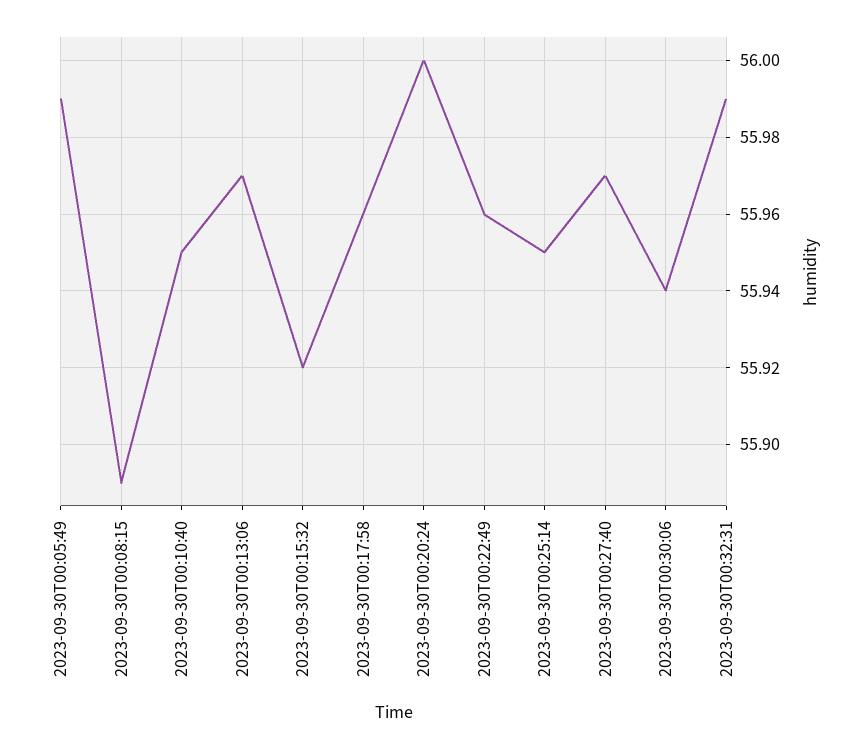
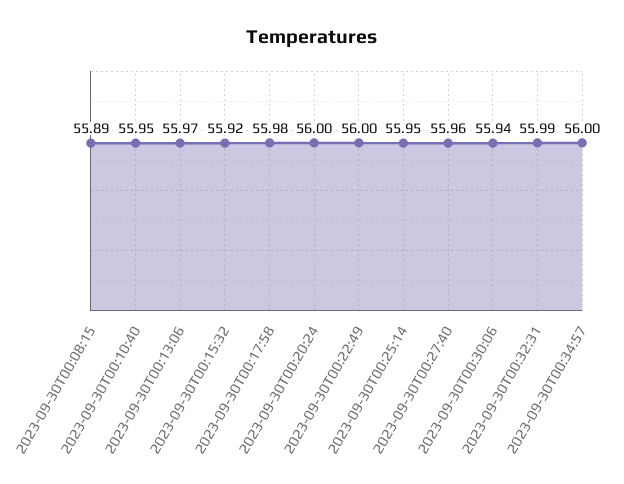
2023-09-30T00:05:49: 55.99 -> none
2023-09-30T00:17:58: 55.96 -> 55.98
2023-09-30T00:22:49: 55.96 -> 56
2023-09-30T00:27:40: 55.97 -> 55.96
2023-09-30T00:34:57: none -> 56

